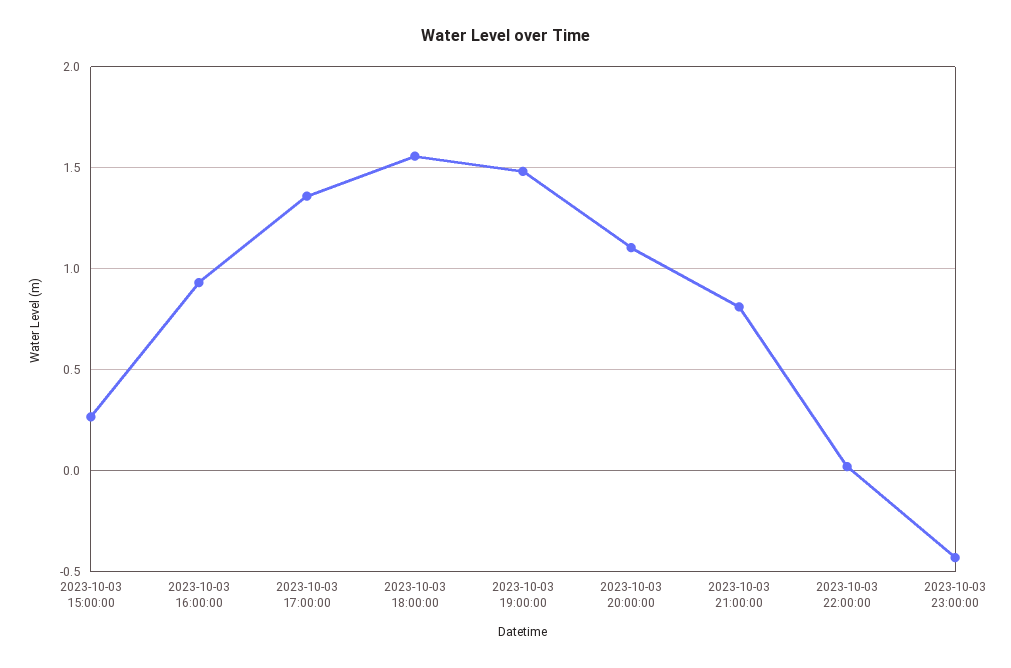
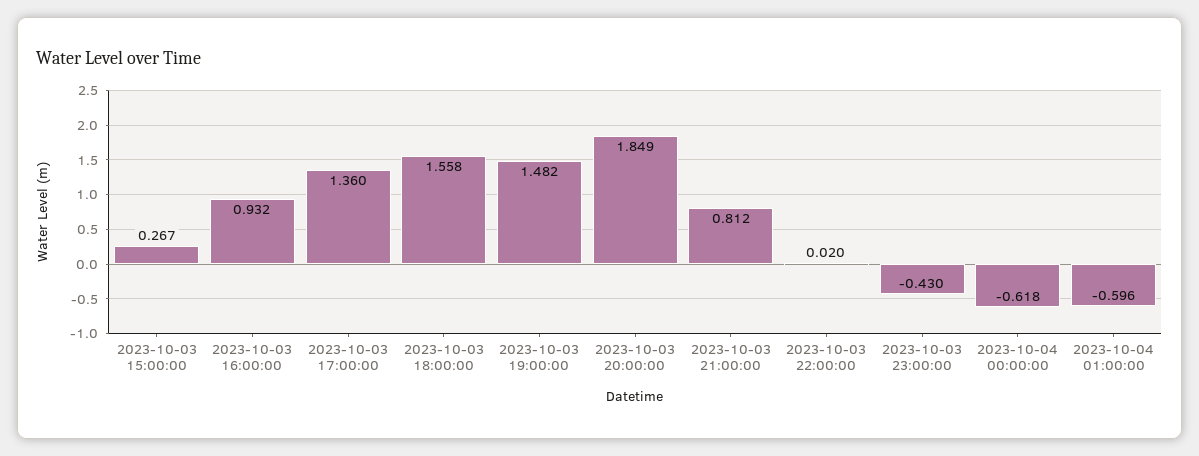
2023-10-03 20:00:00: 1.1 -> 1.849
2023-10-04 00:00:00: none -> -0.618
2023-10-04 01:00:00: none -> -0.596

